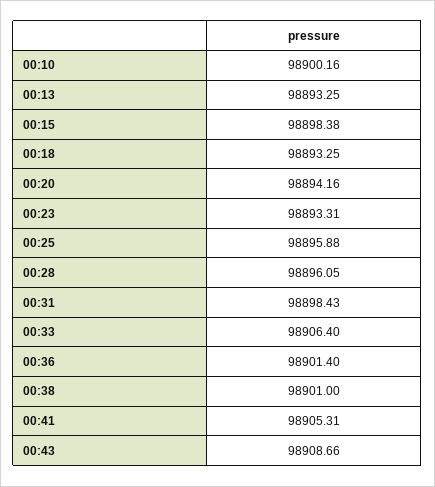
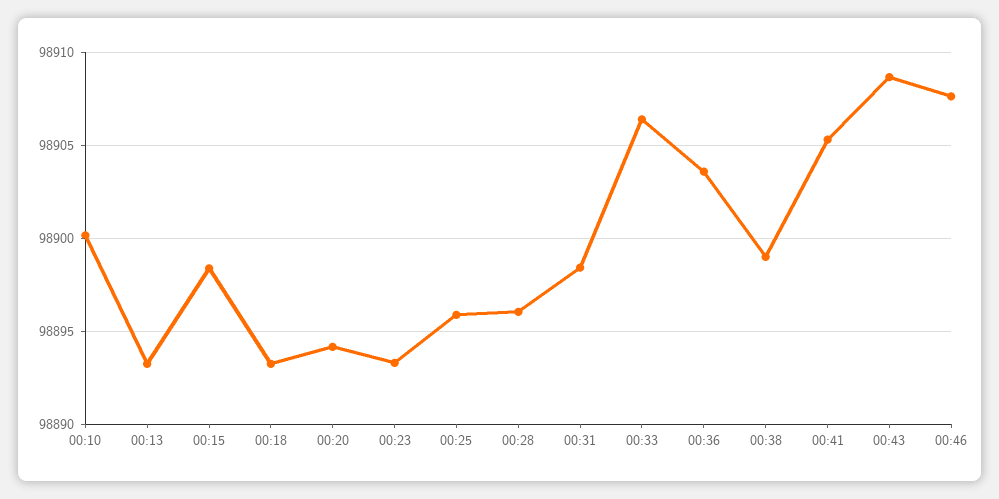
00:36: 98901.4 -> 98903.5
00:38: 98901 -> 98899
00:46: none -> 98907.5

